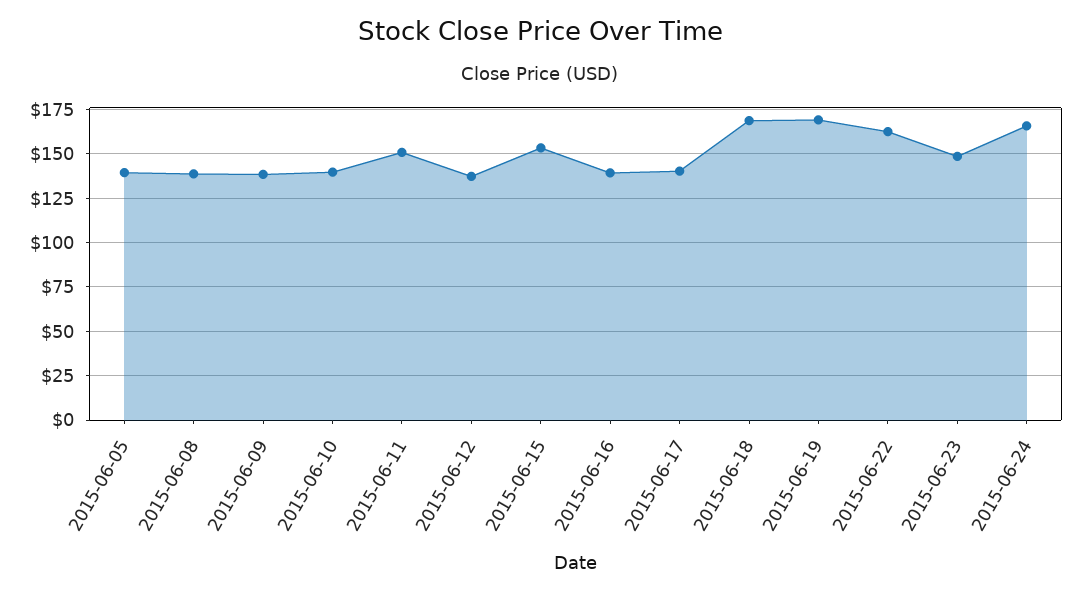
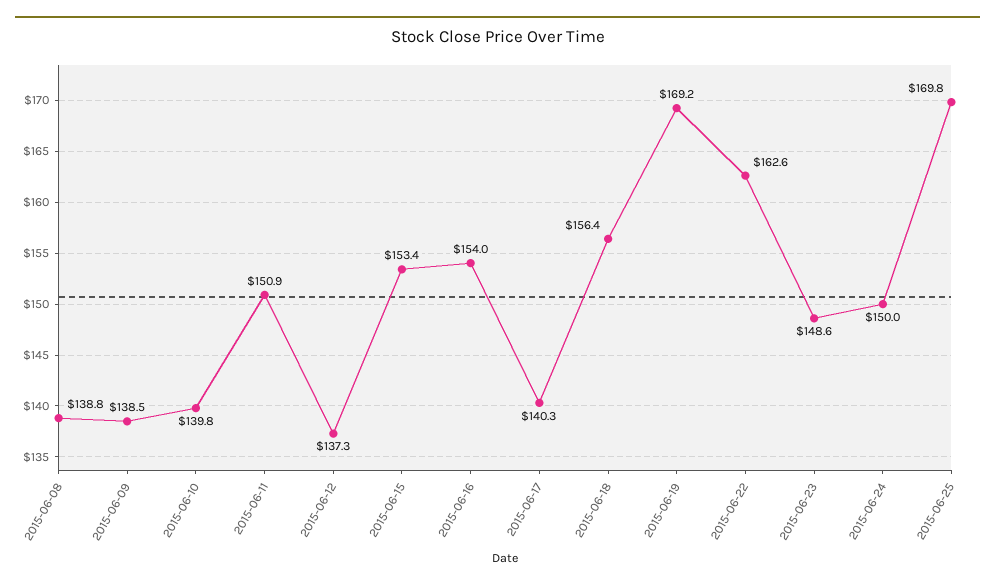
2015-06-05: 140 -> none
2015-06-16: 140 -> 154
2015-06-18: 170 -> 156.4
2015-06-24: 165 -> 150
2015-06-25: none -> 169.8

